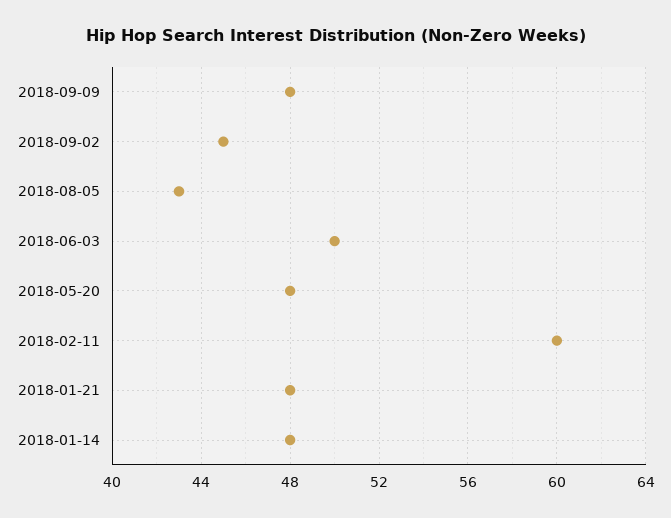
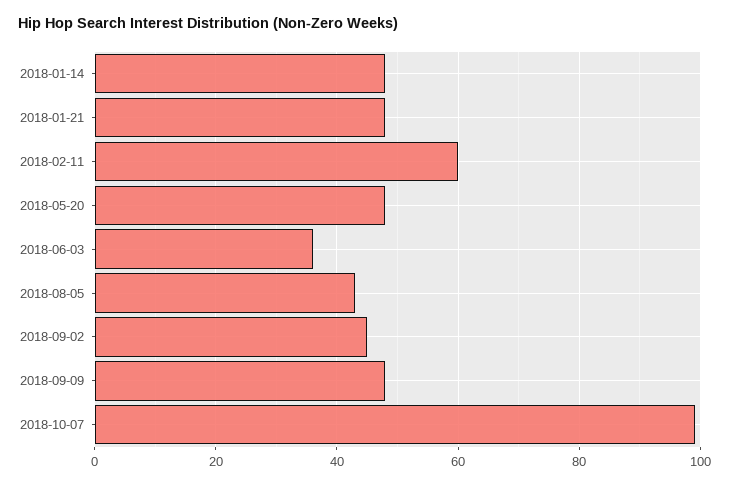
2018-06-03: 50 -> 35
2018-10-07: none -> 100

